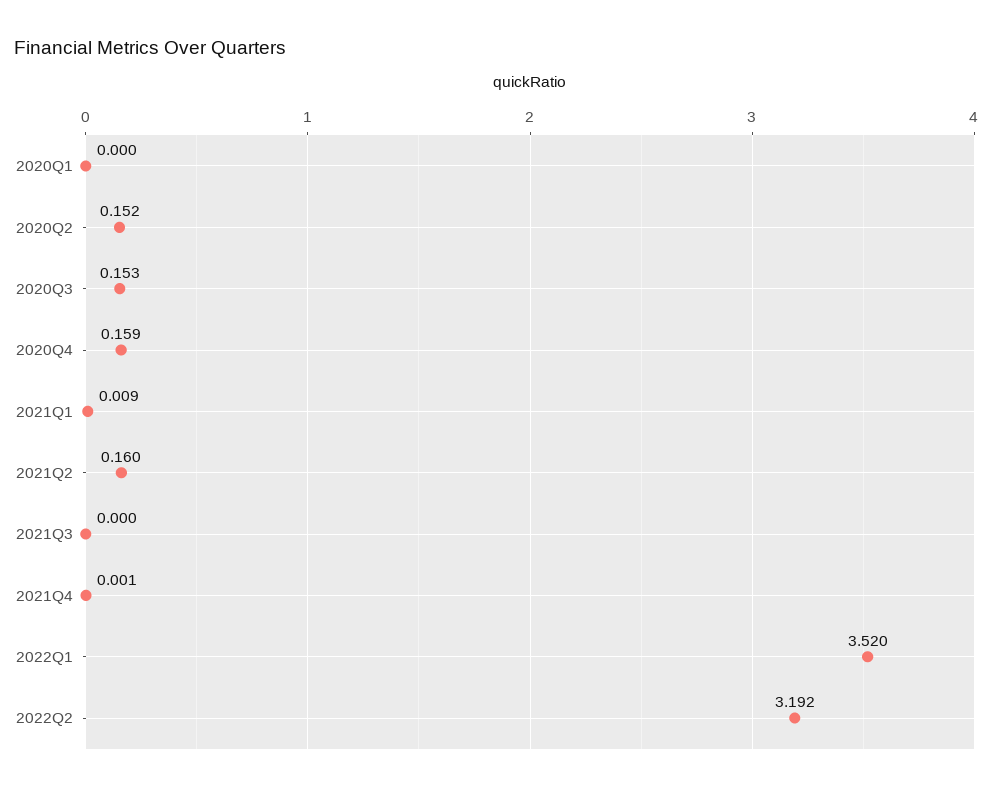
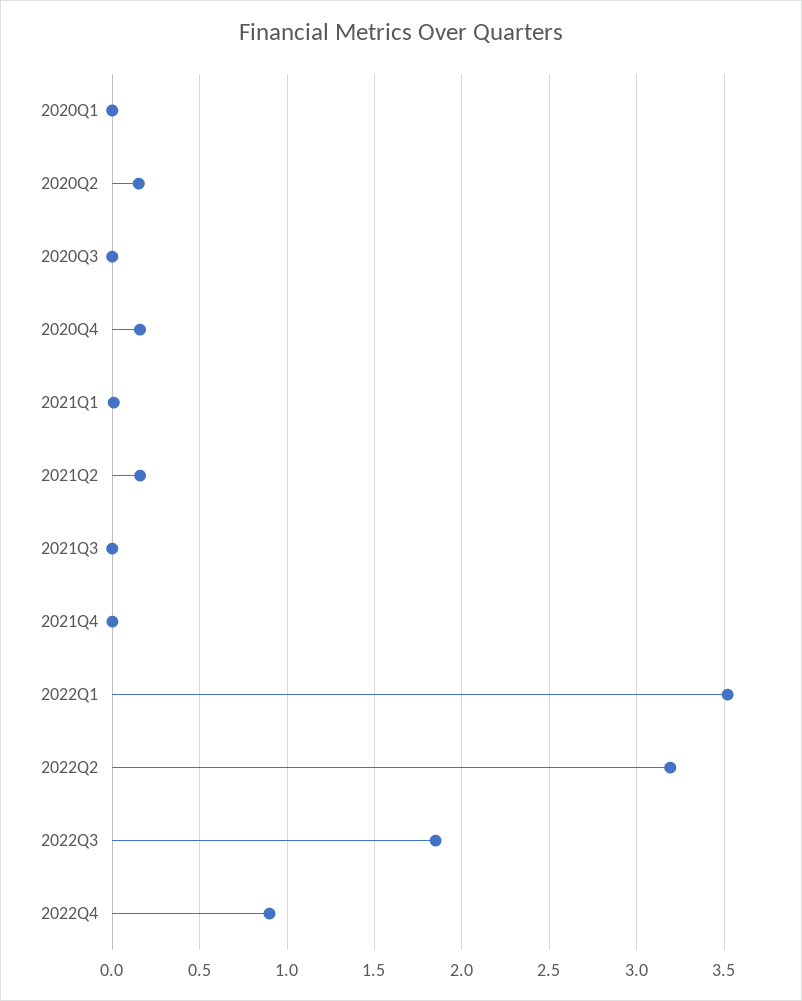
2020Q3: 0.153 -> 0
2022Q3: none -> 1.85
2022Q4: none -> 0.9

